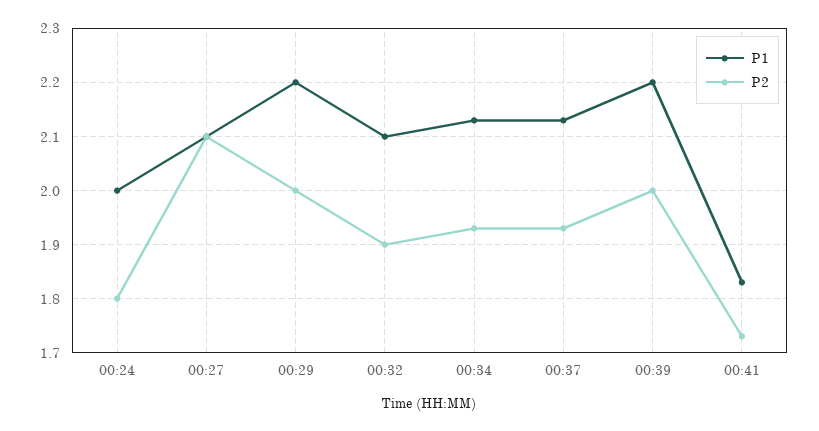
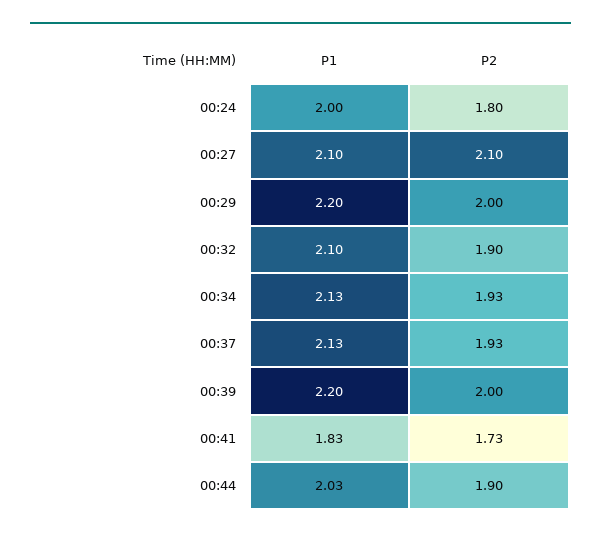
P1, 00:44: none -> 2.03
P2, 00:44: none -> 1.9

